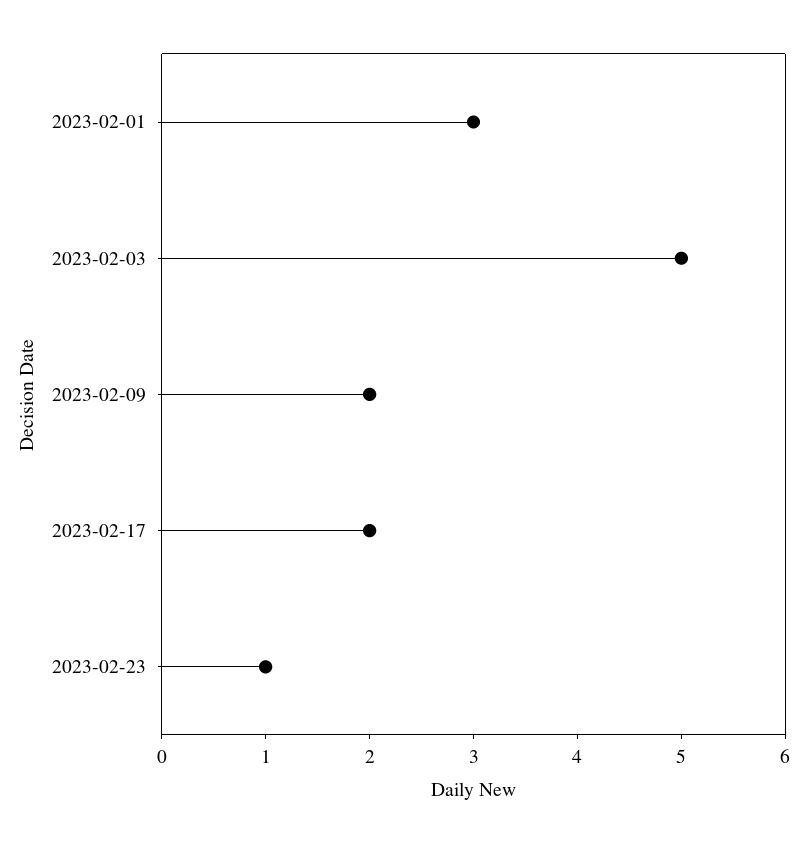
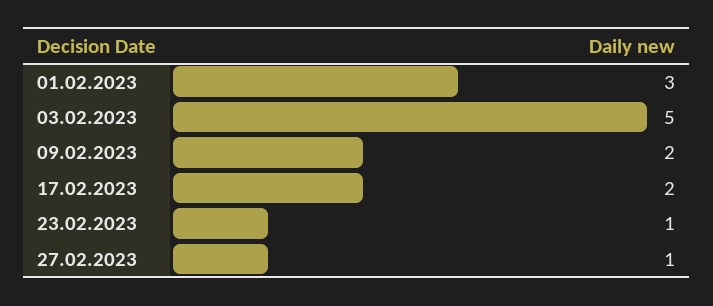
27.02.2023: none -> 1

